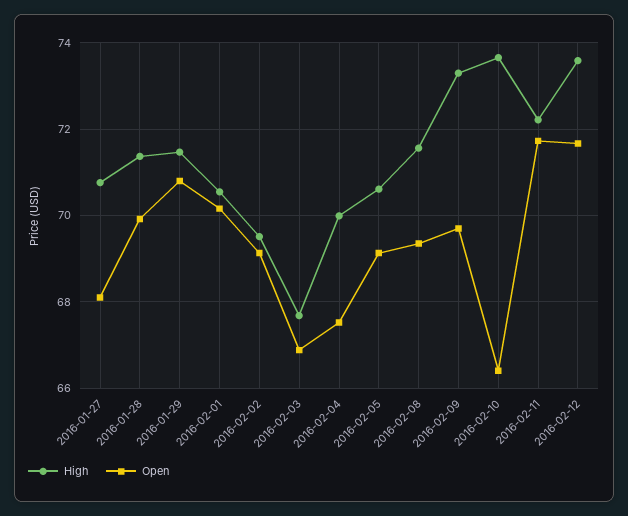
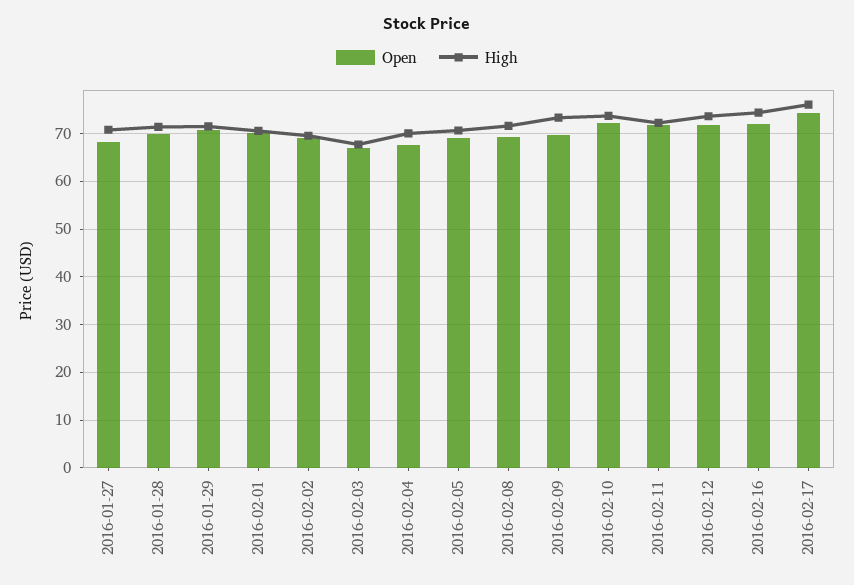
Open, 2016-02-10: 66.4 -> 72
Open, 2016-02-16: none -> 72
High, 2016-02-16: none -> 74
Open, 2016-02-17: none -> 74
High, 2016-02-17: none -> 76

